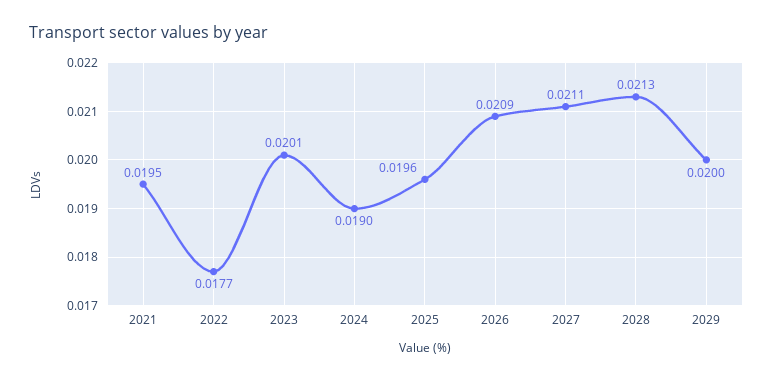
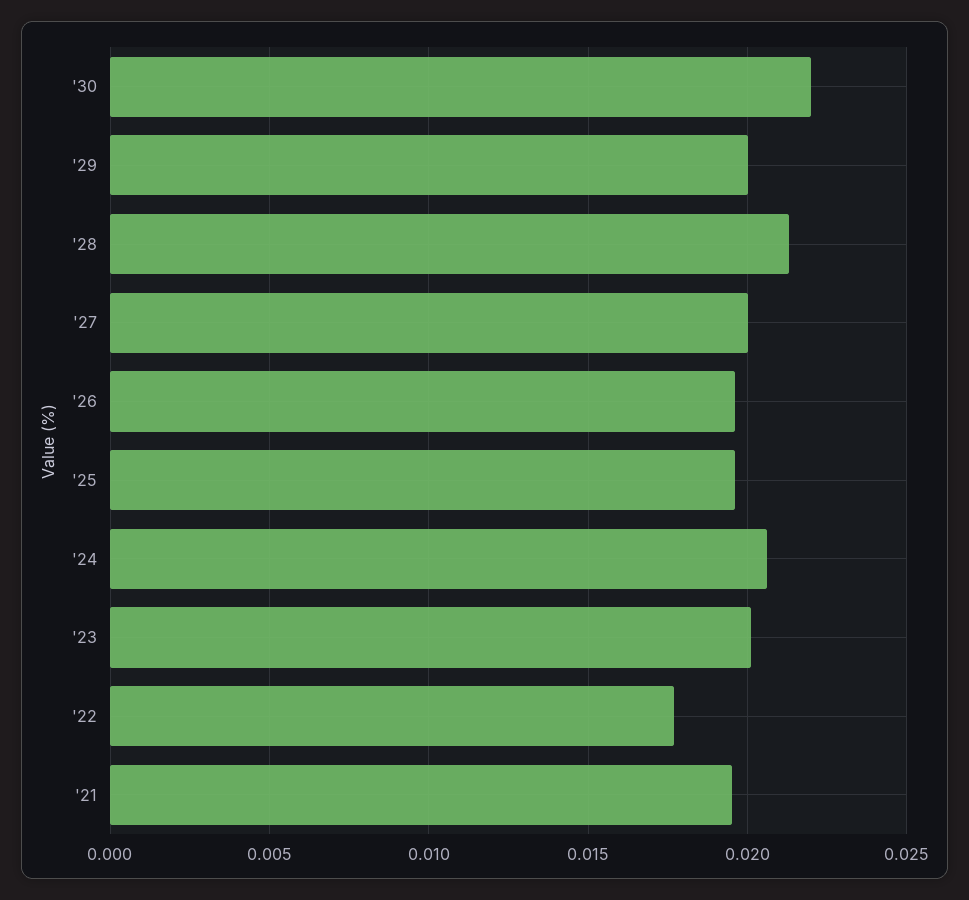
2024: 0.019 -> 0.0205
2026: 0.0209 -> 0.0195
2027: 0.0211 -> 0.02
'30: none -> 0.022

